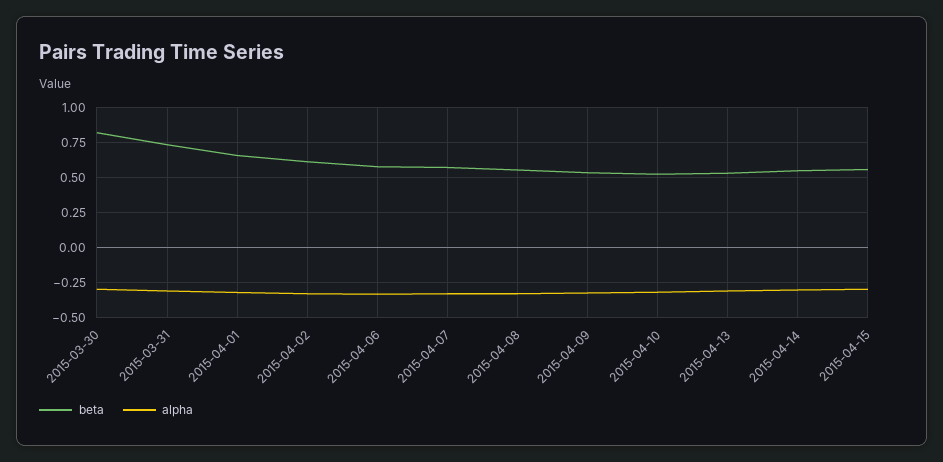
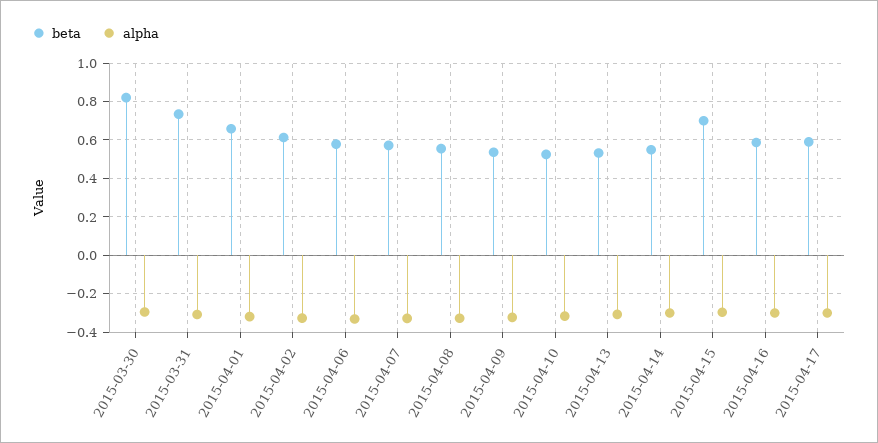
beta, 2015-04-15: 0.55 -> 0.7
beta, 2015-04-16: none -> 0.6
alpha, 2015-04-16: none -> -0.3
beta, 2015-04-17: none -> 0.6
alpha, 2015-04-17: none -> -0.3

